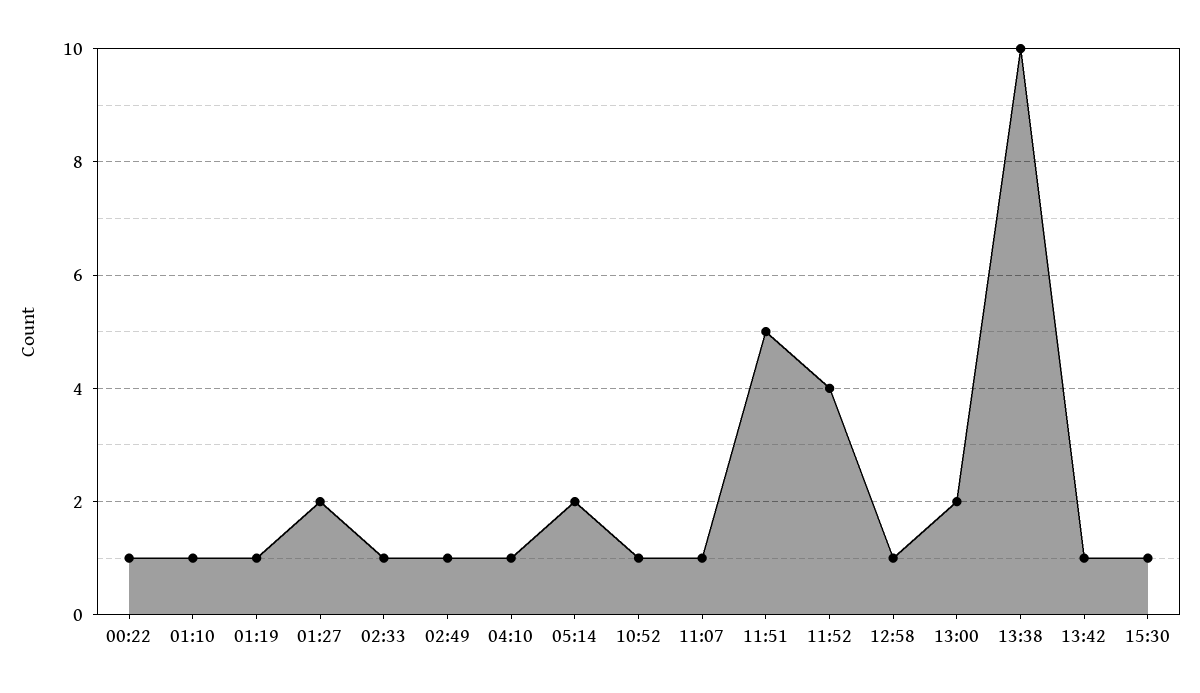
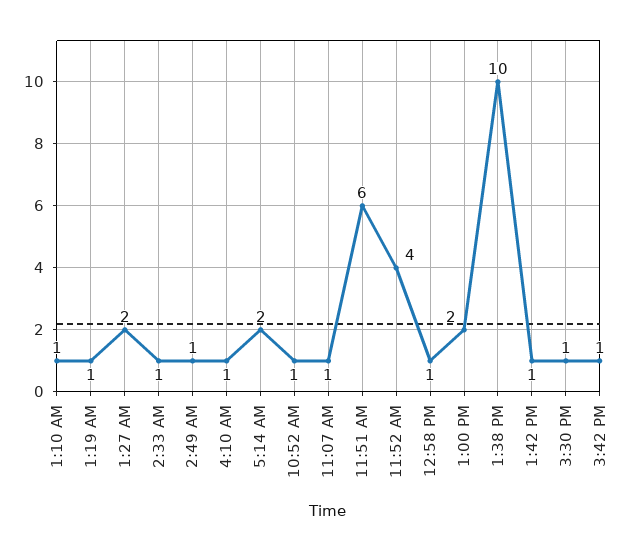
00:22: 1 -> none
11:51: 5 -> 6
3:42 PM: none -> 1

